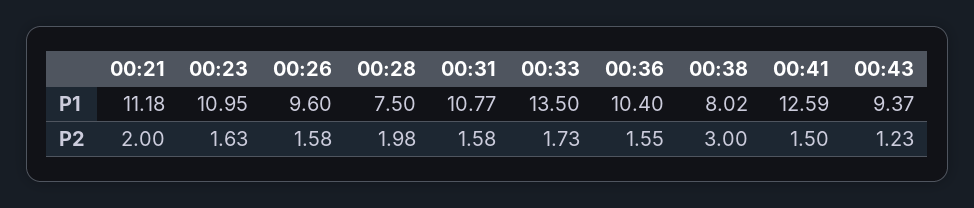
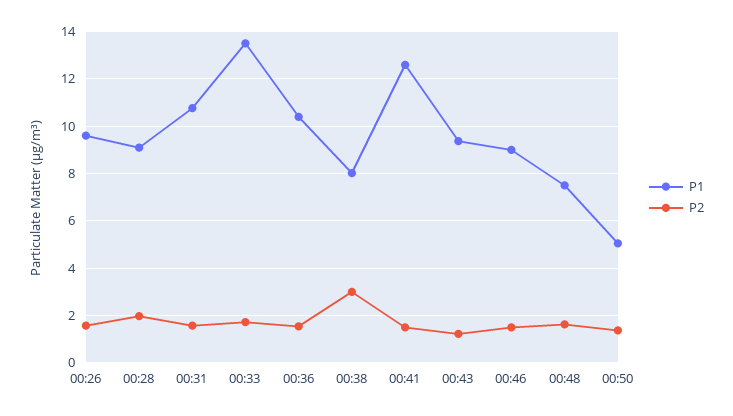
P1, 00:21: 11.18 -> none
P1, 00:23: 10.95 -> none
P1, 00:28: 7.5 -> 9
P2, 00:21: 2 -> none
P2, 00:23: 1.63 -> none
P1, 00:46: none -> 9
P2, 00:46: none -> 1.5
P1, 00:48: none -> 7.5
P2, 00:48: none -> 1.5
P1, 00:50: none -> 5
P2, 00:50: none -> 1.5

